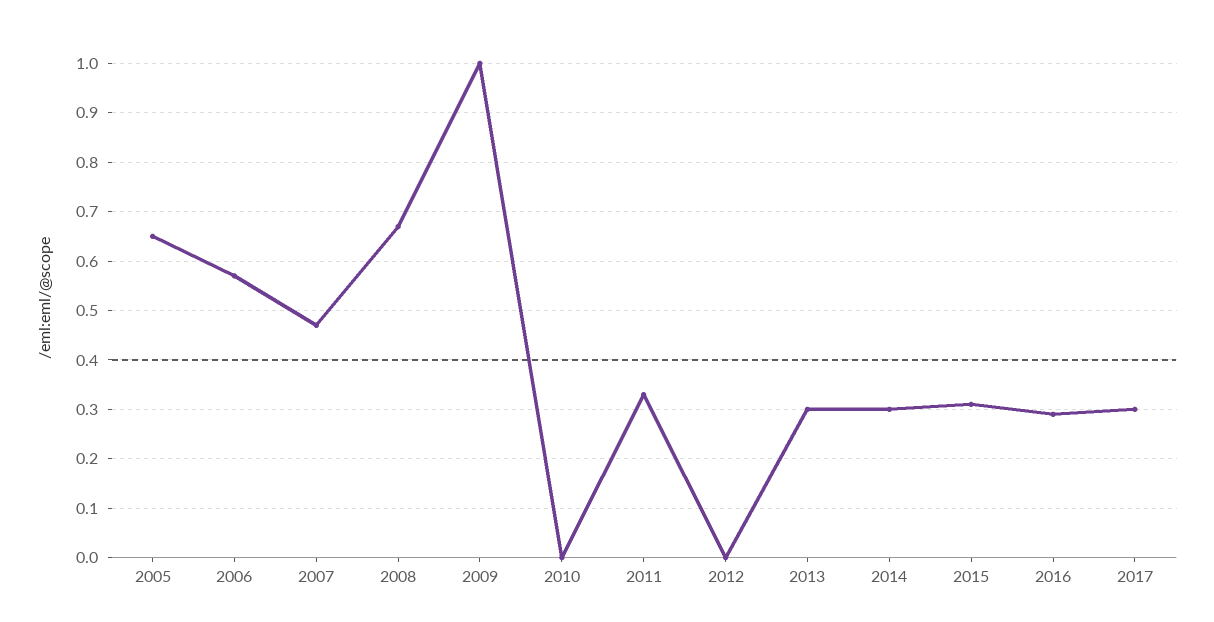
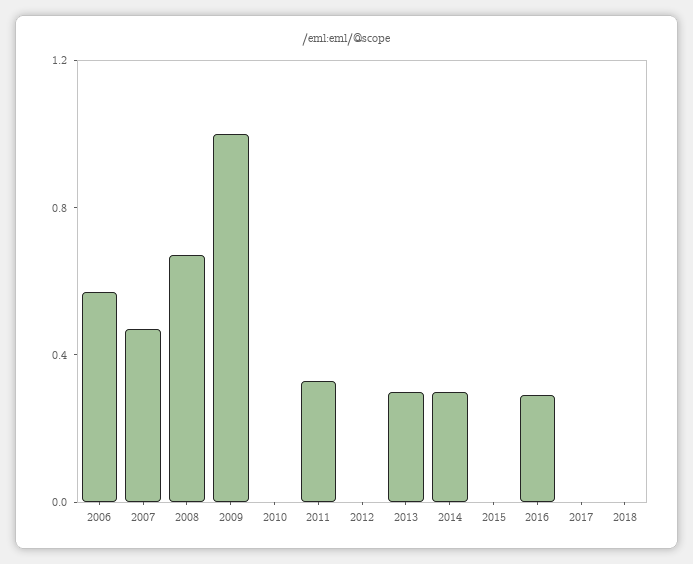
2005: 0.65 -> none
2015: 0.3 -> 0
2017: 0.3 -> 0
2018: none -> 0

